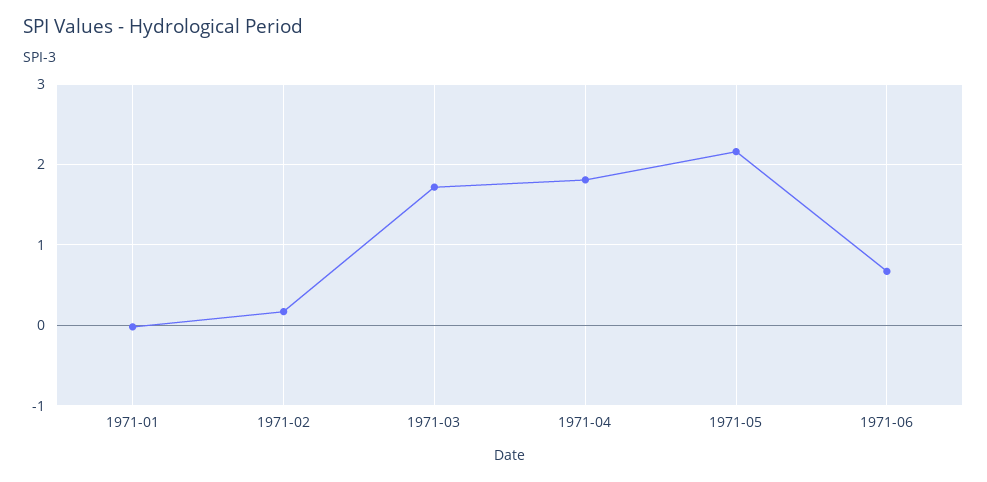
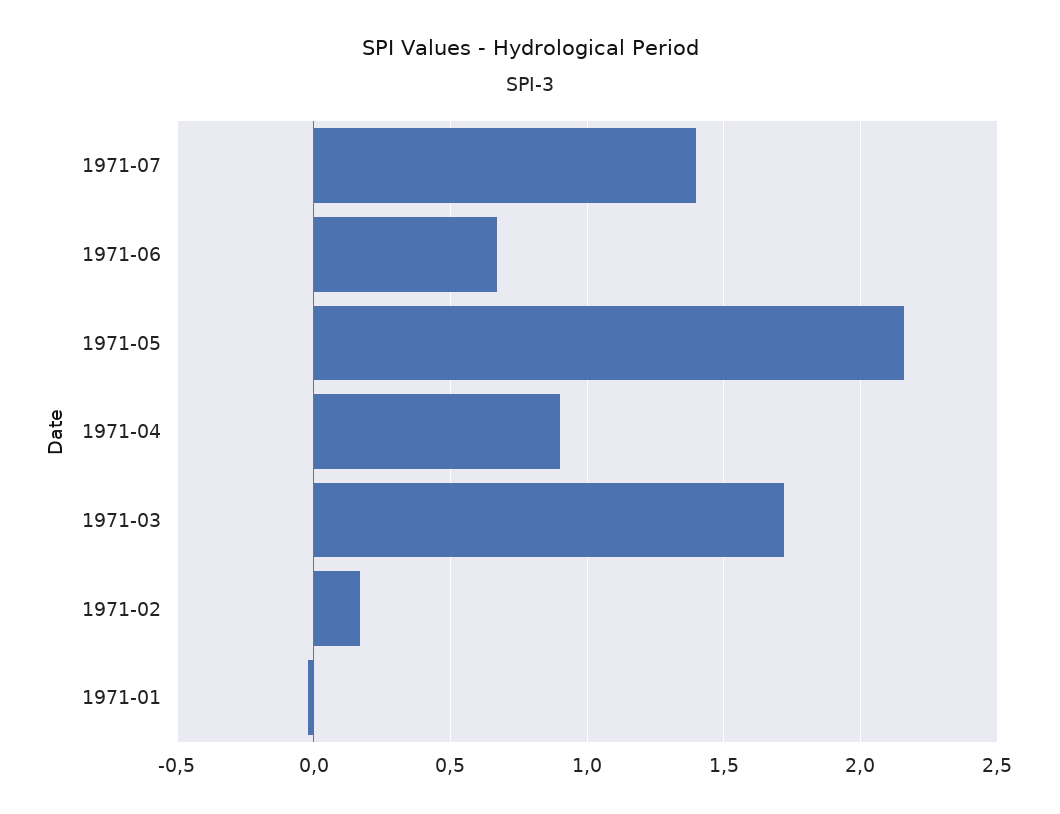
1971-04: 1.8 -> 0.9
1971-07: none -> 1.4

